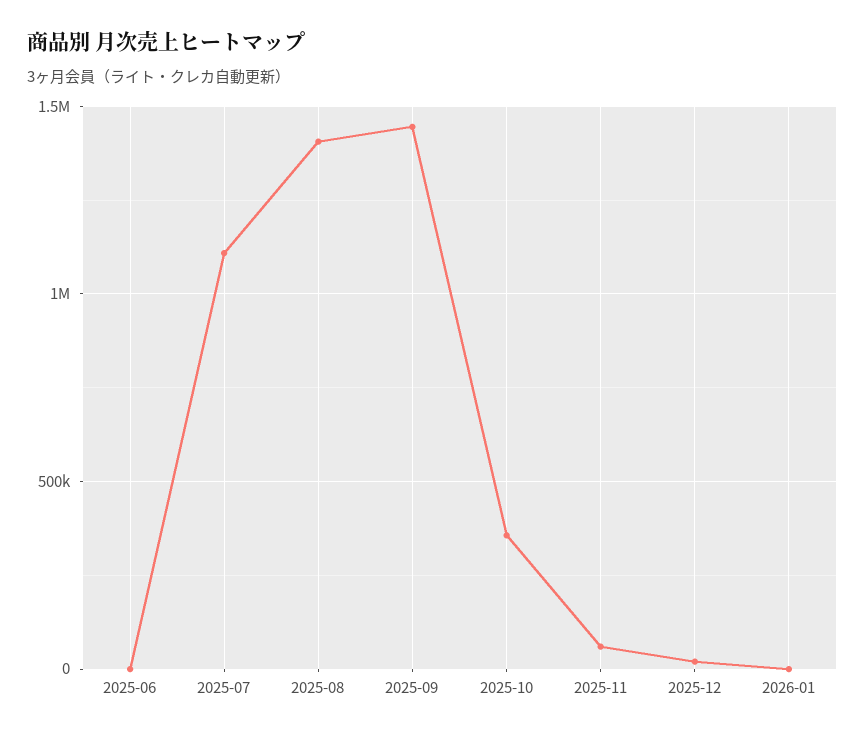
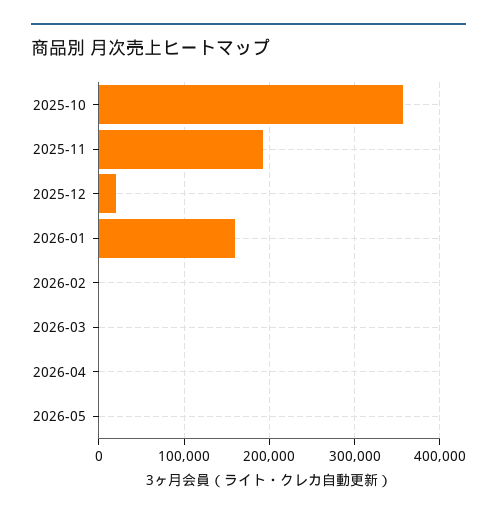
2025-06: 0 -> none
2025-07: 1100000 -> none
2025-08: 1400000 -> none
2025-09: 1450000 -> none
2025-11: 50000 -> 190000
2026-01: 0 -> 160000
2026-02: none -> 0
2026-03: none -> 0
2026-04: none -> 0
2026-05: none -> 0

